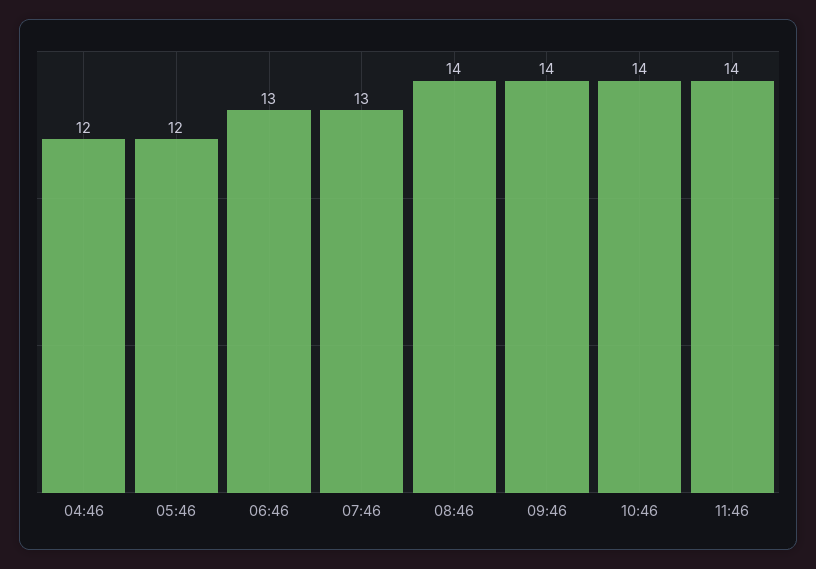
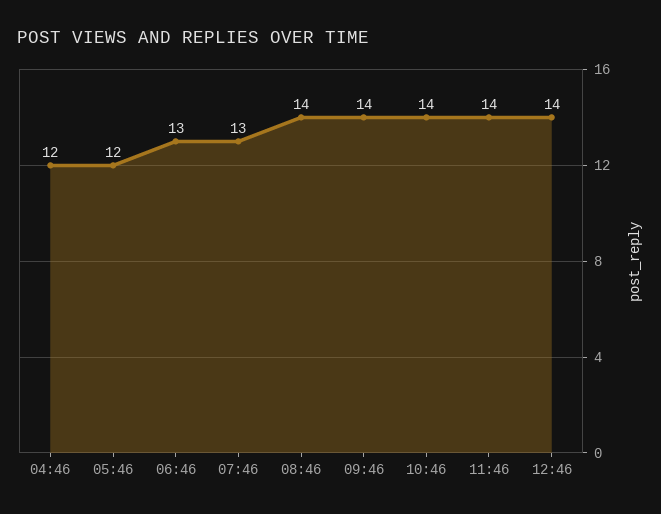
12:46: none -> 14

